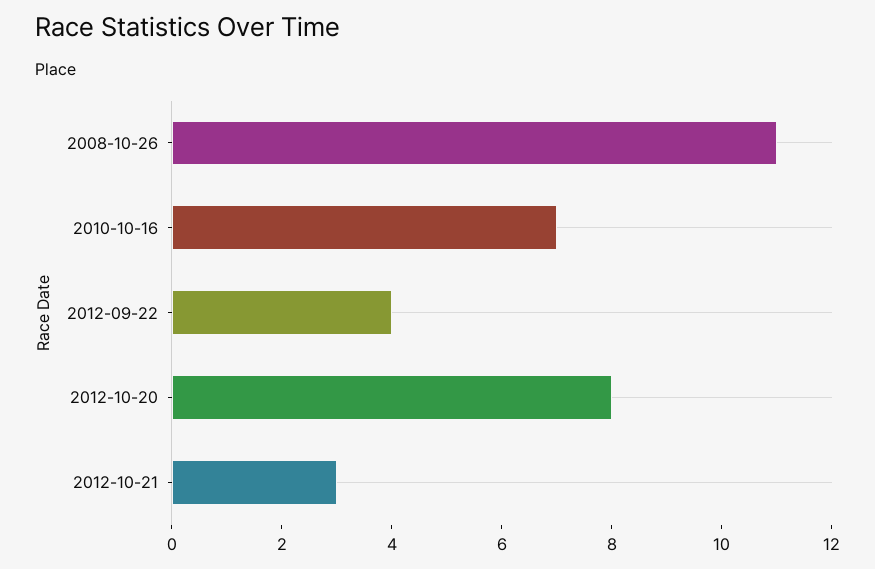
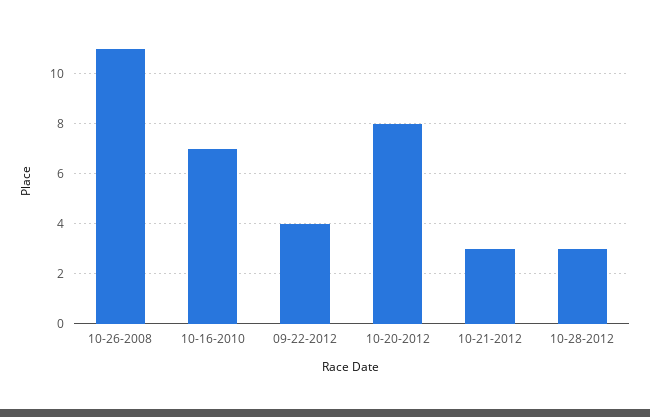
10-28-2012: none -> 3

